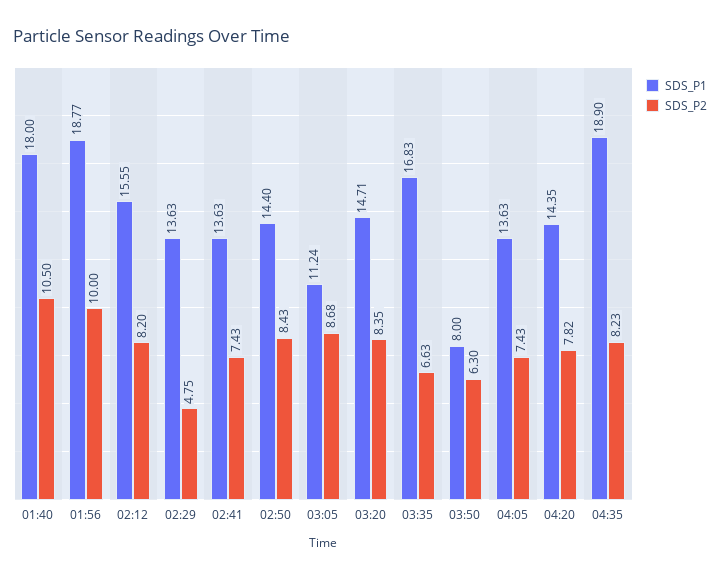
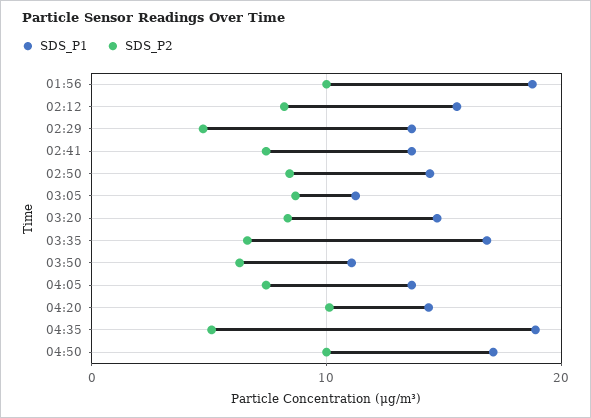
SDS_P1, 01:40: 18 -> none
SDS_P2, 01:40: 10.5 -> none
SDS_P1, 03:50: 8 -> 11
SDS_P2, 04:20: 7.82 -> 10
SDS_P2, 04:35: 8.23 -> 5
SDS_P1, 04:50: none -> 17
SDS_P2, 04:50: none -> 10

